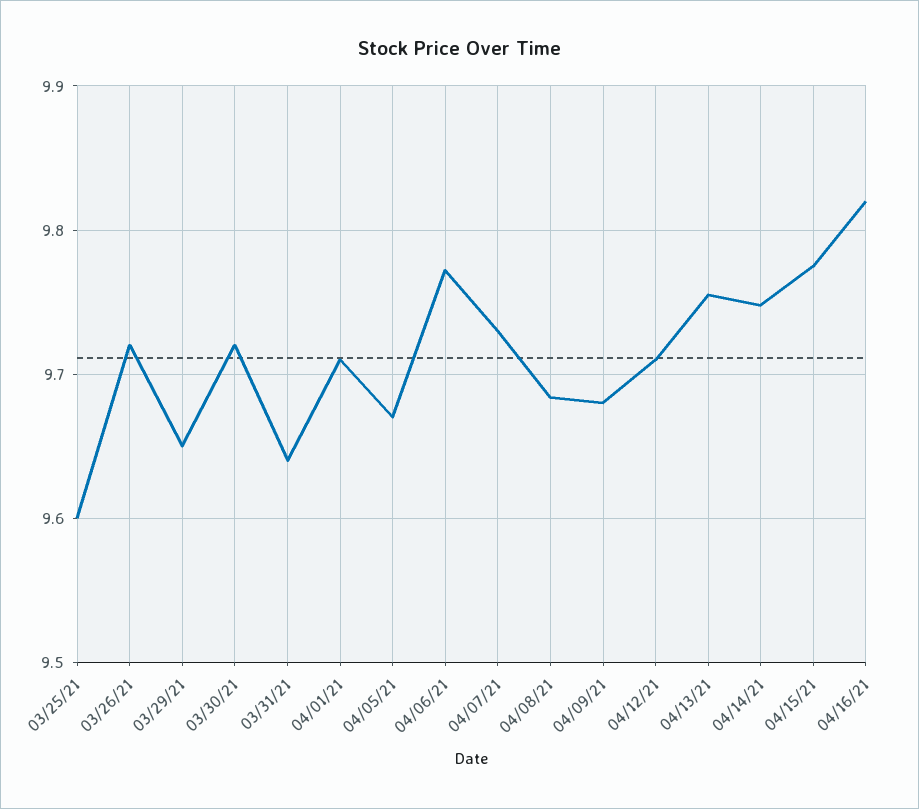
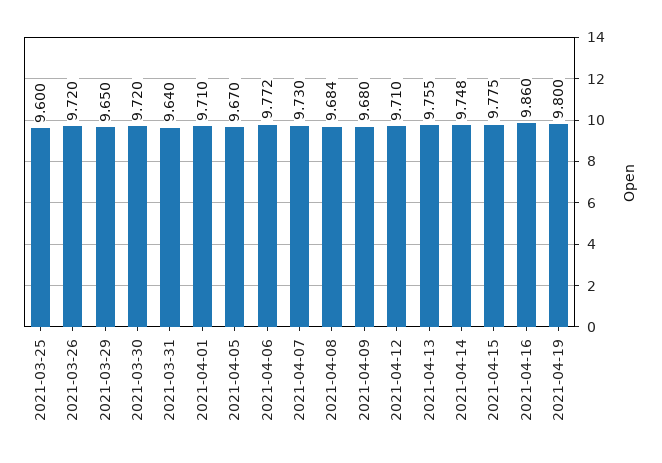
04/16/21: 9.82 -> 9.86
2021-04-19: none -> 9.8

